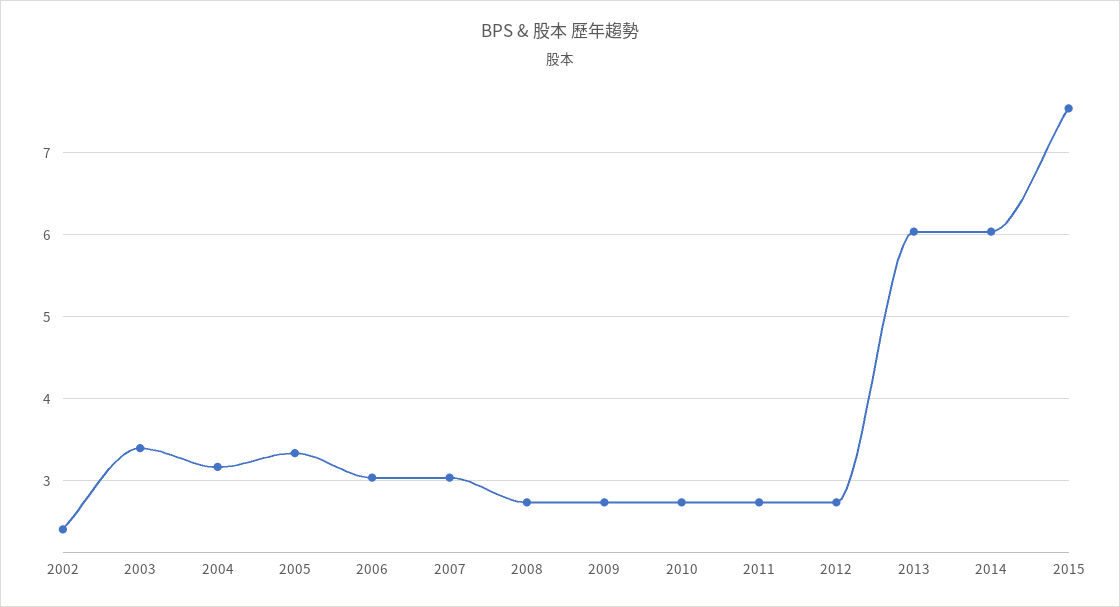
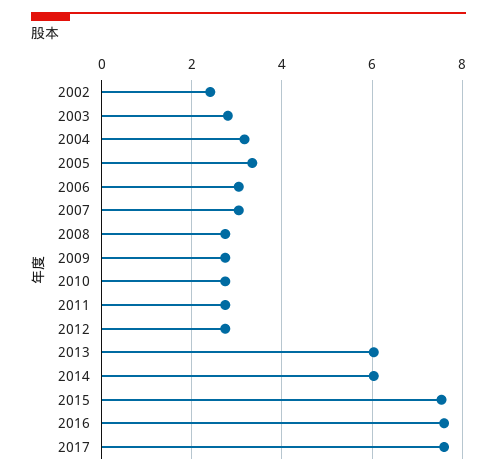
2003: 3.4 -> 2.8
2016: none -> 7.6
2017: none -> 7.6

